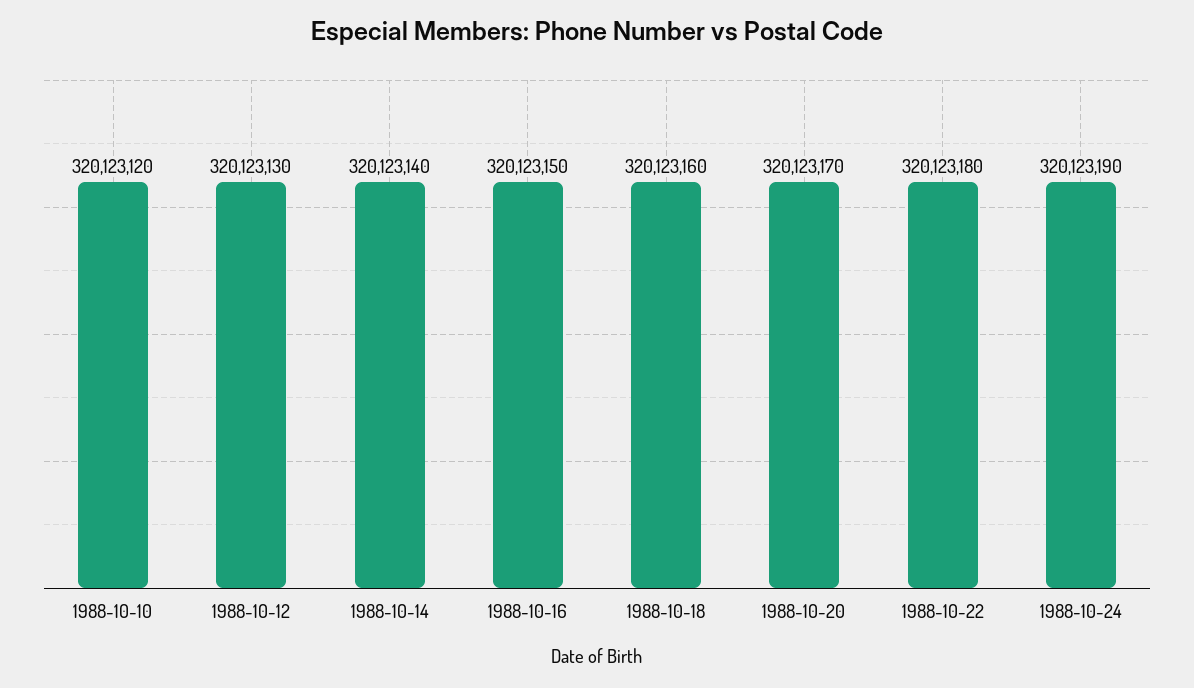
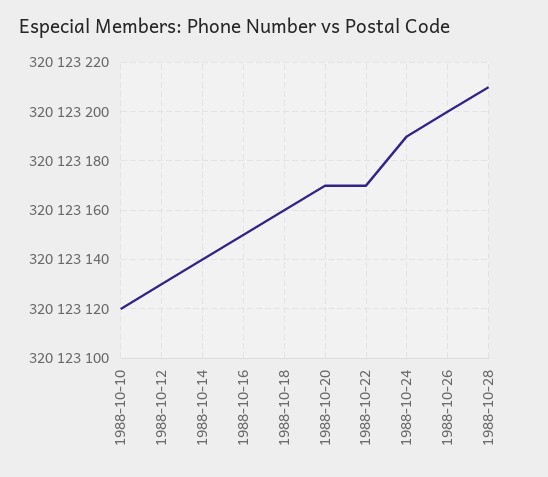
1988-10-22: 320123180 -> 320123170
1988-10-26: none -> 320123200
1988-10-28: none -> 320123210

